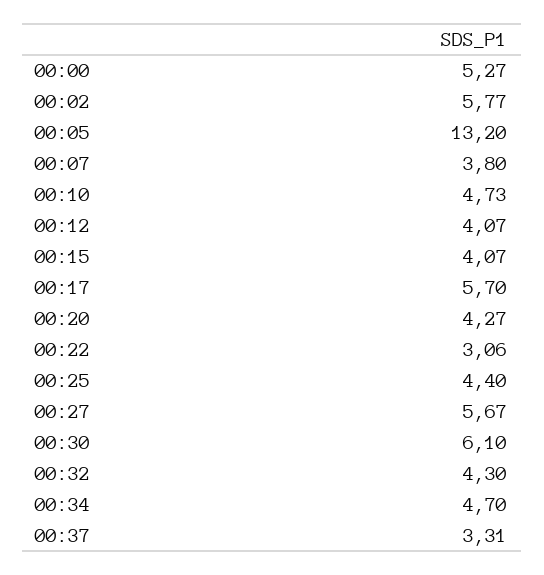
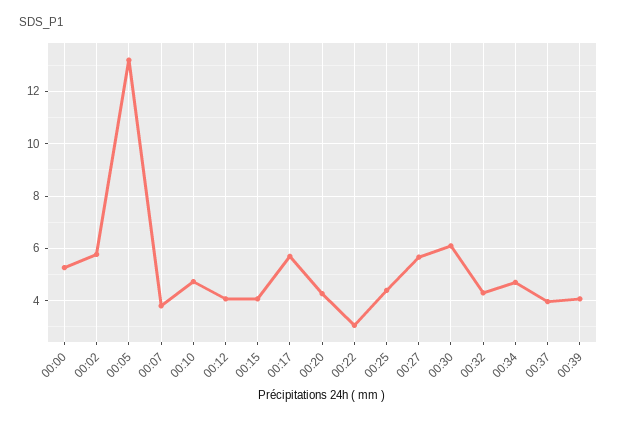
00:37: 3.31 -> 4
00:39: none -> 4

